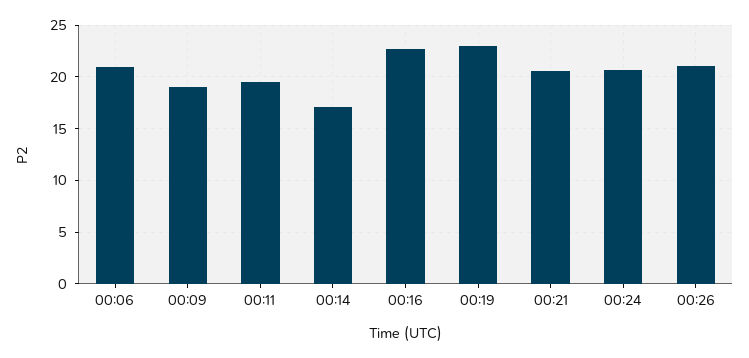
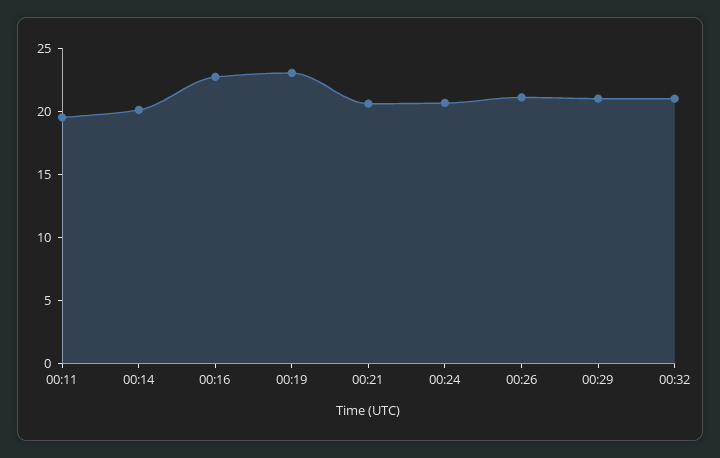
00:06: 21 -> none
00:09: 19 -> none
00:14: 17 -> 20
00:29: none -> 21
00:32: none -> 21

